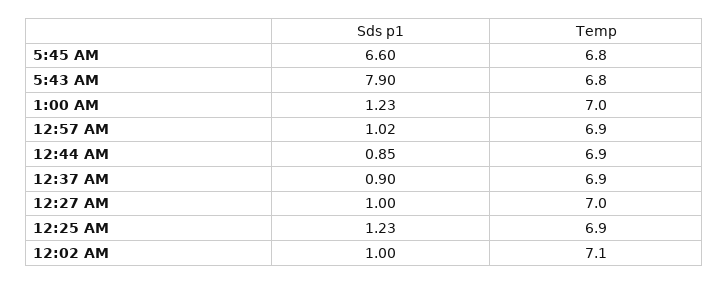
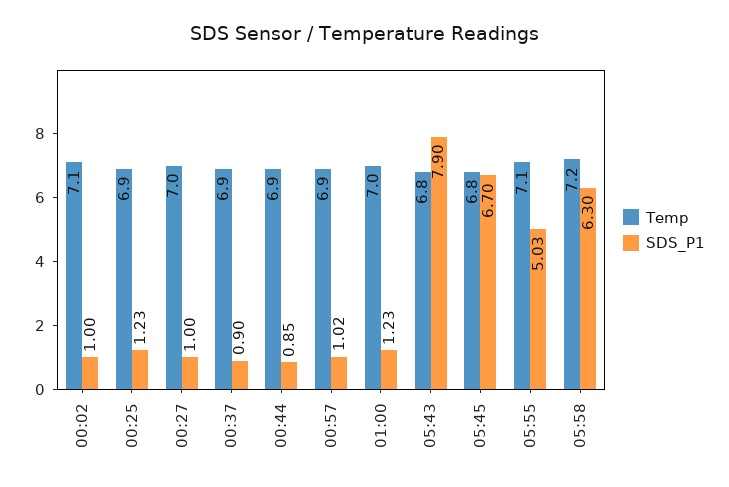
Sds p1, 5:45 AM: 6.6 -> 6.7
Temp, 05:55: none -> 7.1
Sds p1, 05:55: none -> 5.03
Temp, 05:58: none -> 7.2
Sds p1, 05:58: none -> 6.3

